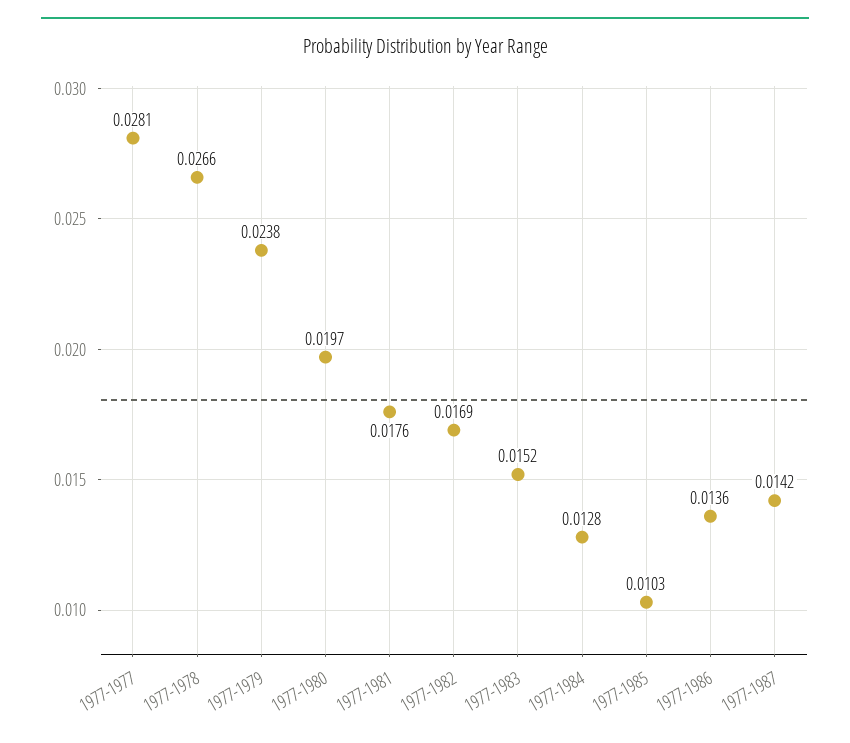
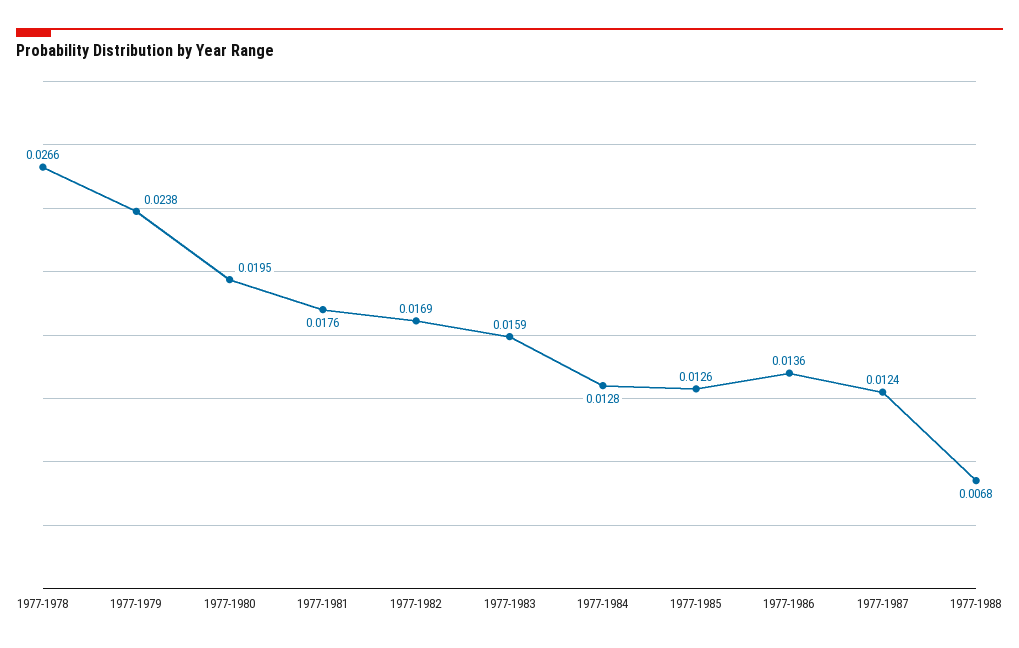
1977-1977: 0.0281 -> none
1977-1980: 0.0197 -> 0.0195
1977-1983: 0.0152 -> 0.0159
1977-1985: 0.0103 -> 0.0126
1977-1987: 0.0142 -> 0.0124
1977-1988: none -> 0.0068

